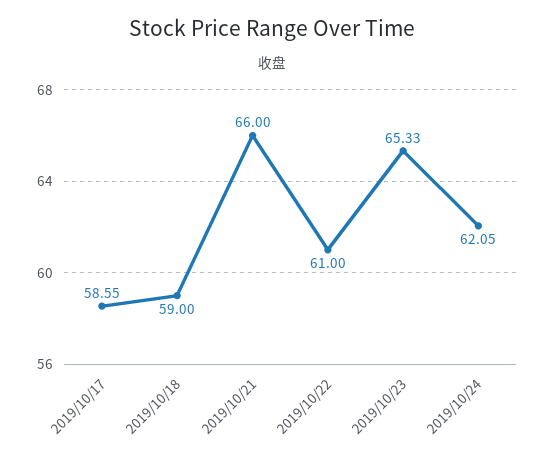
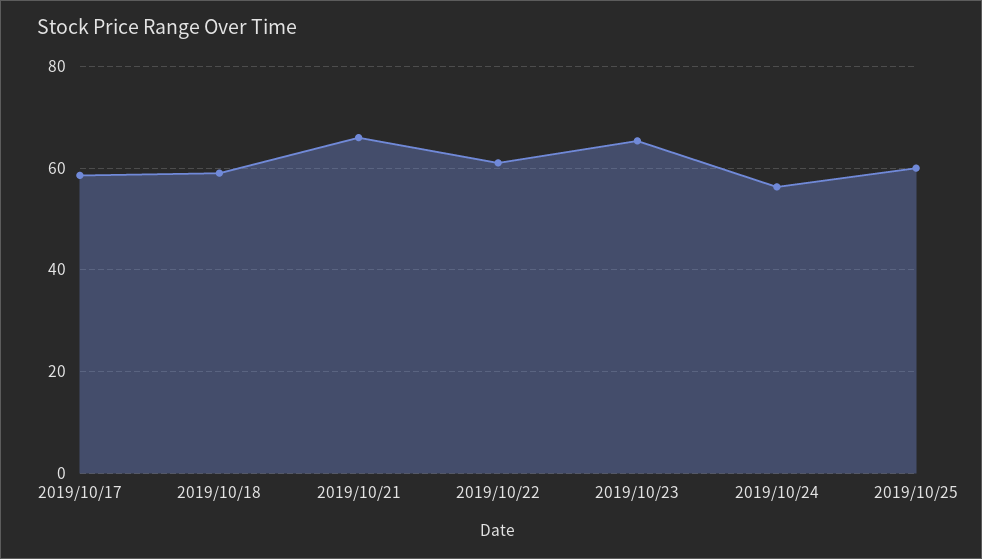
2019/10/24: 62.05 -> 56
2019/10/25: none -> 60

